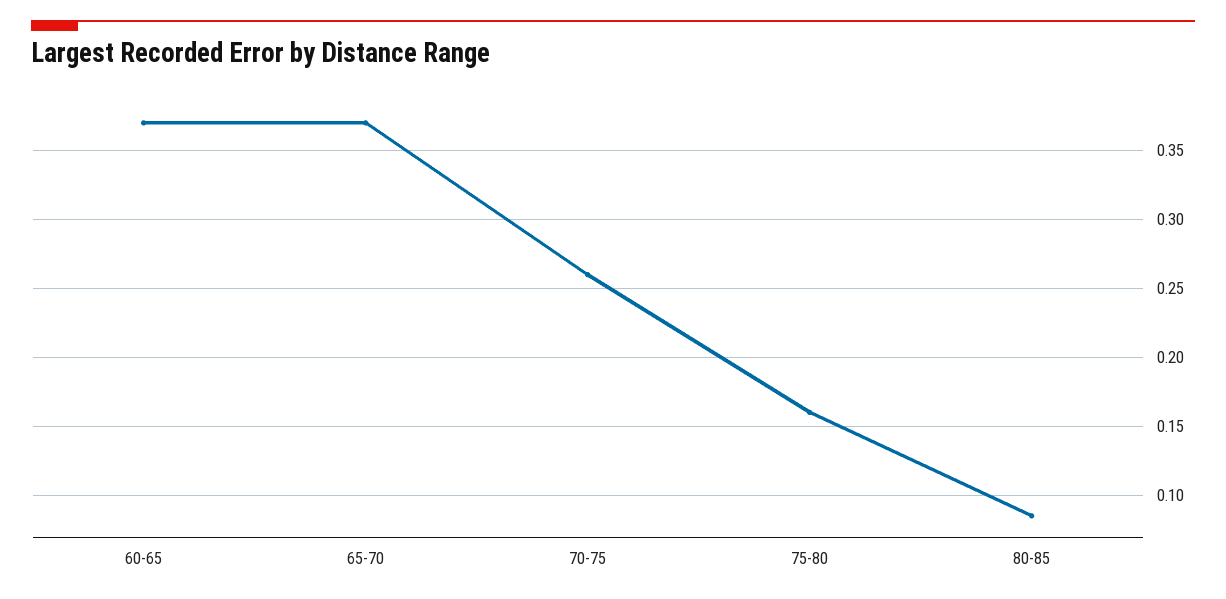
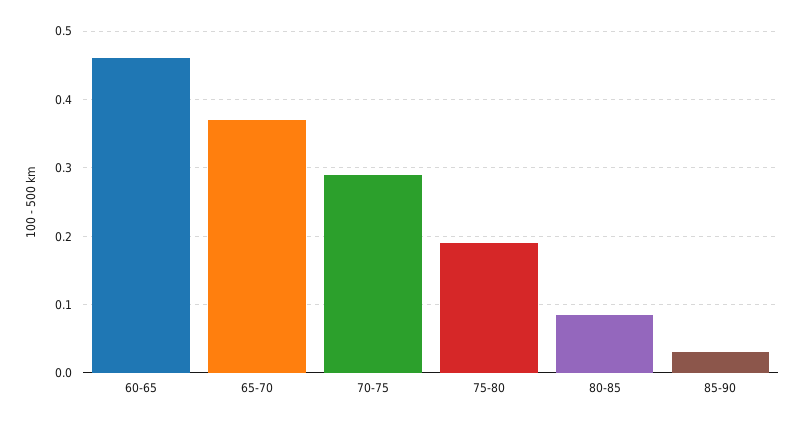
60-65: 0.37 -> 0.46
70-75: 0.26 -> 0.29
75-80: 0.16 -> 0.19
85-90: none -> 0.03

